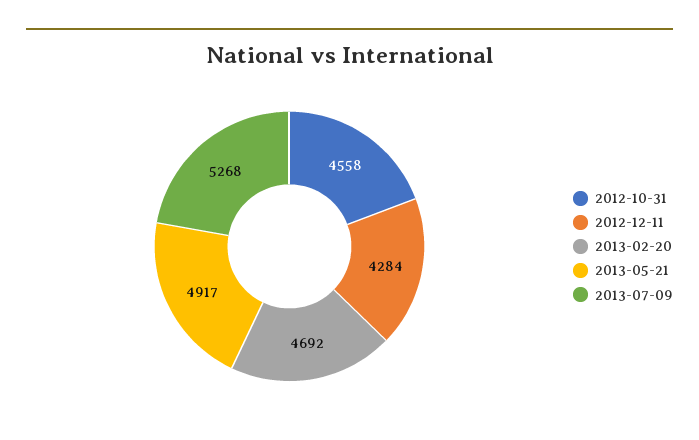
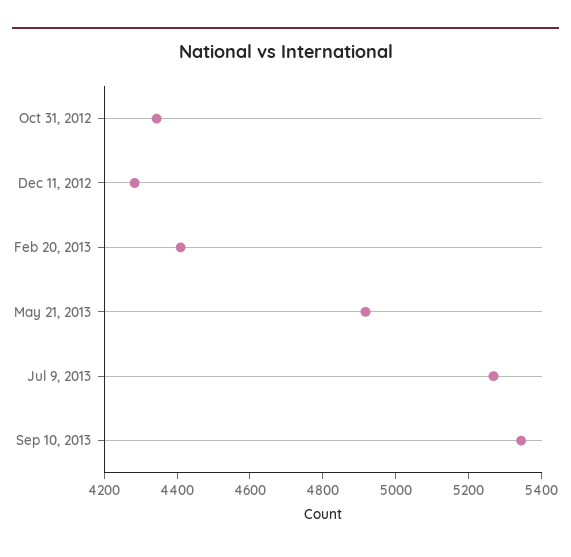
2012-10-31: 4558 -> 4350
2013-02-20: 4692 -> 4400
Sep 10, 2013: none -> 5350

